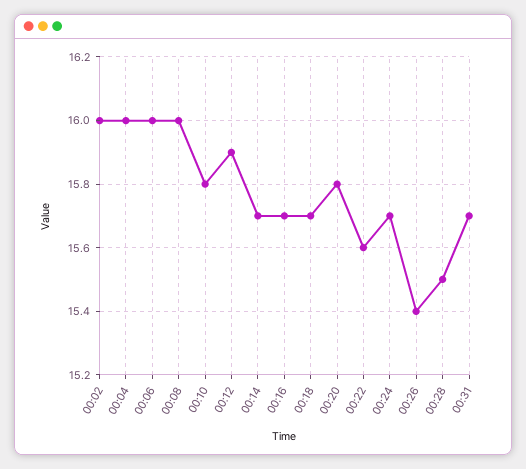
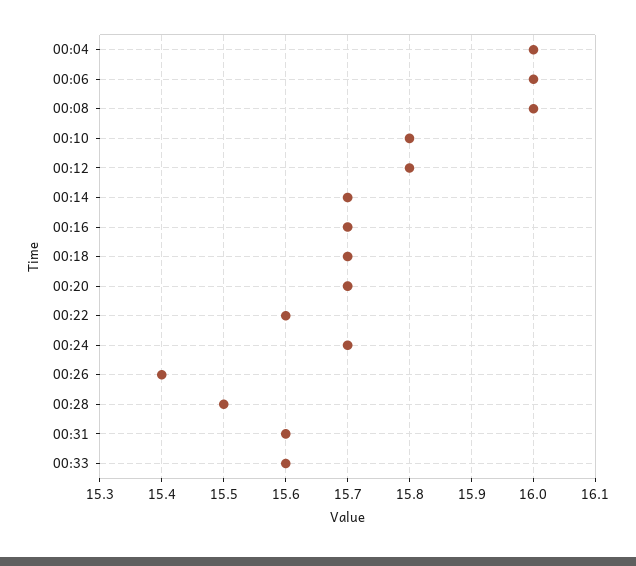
00:02: 16 -> none
00:12: 15.9 -> 15.8
00:20: 15.8 -> 15.7
00:31: 15.7 -> 15.6
00:33: none -> 15.6

